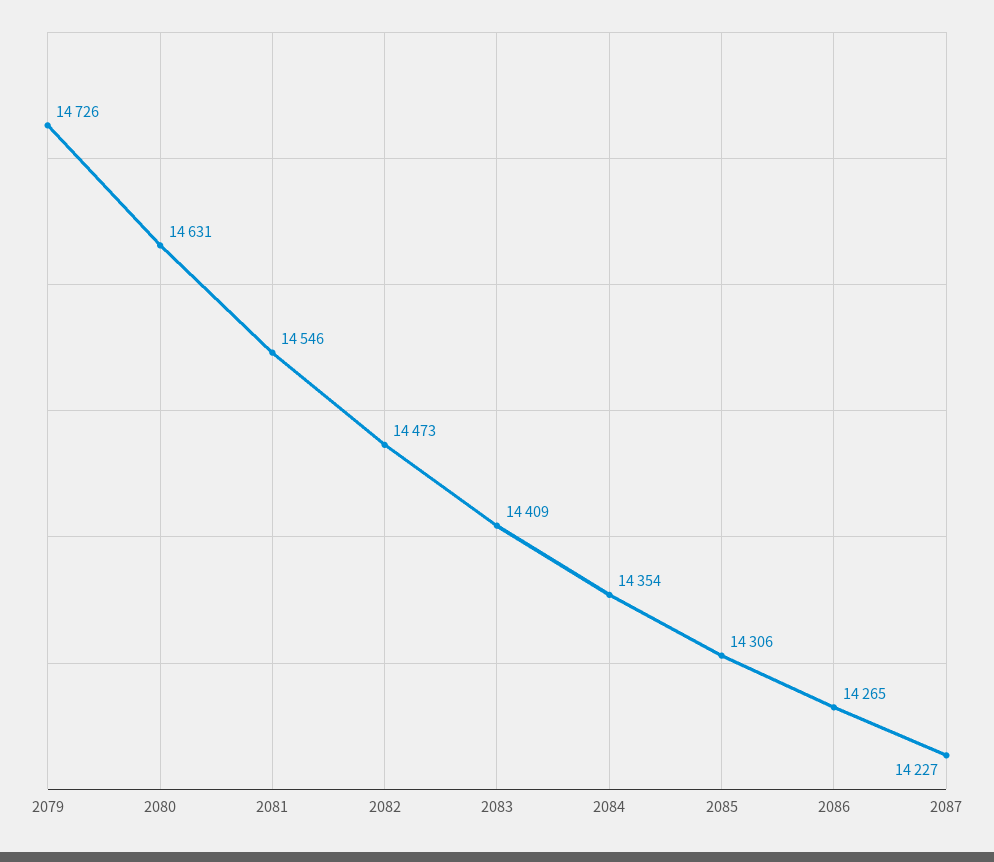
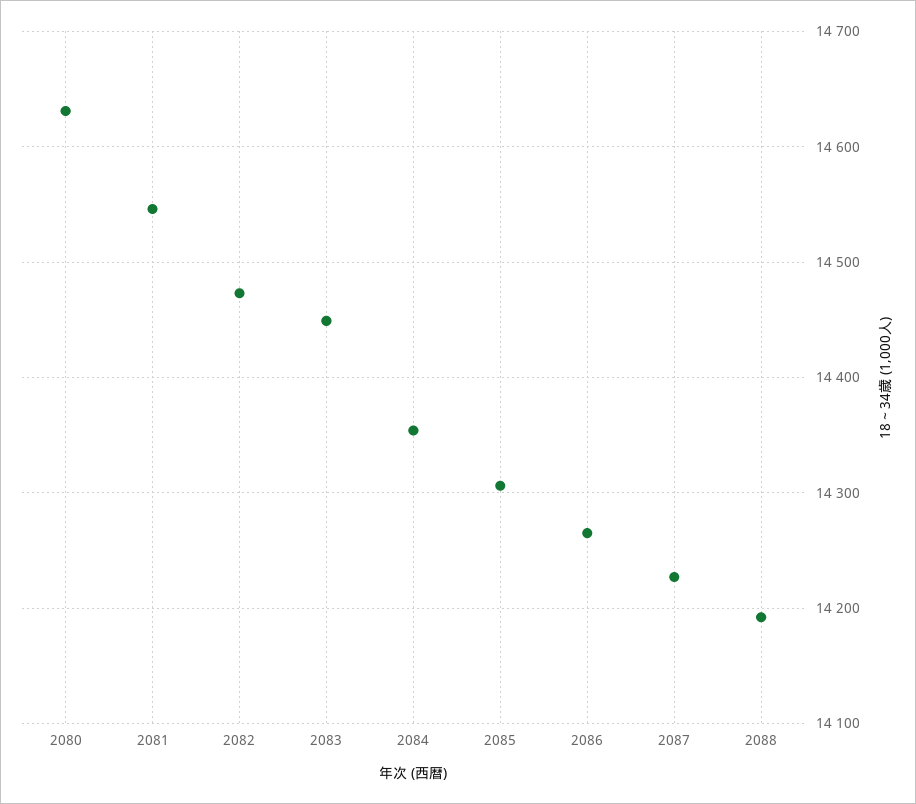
2079: 14726 -> none
2083: 14409 -> 14450
2088: none -> 14190

